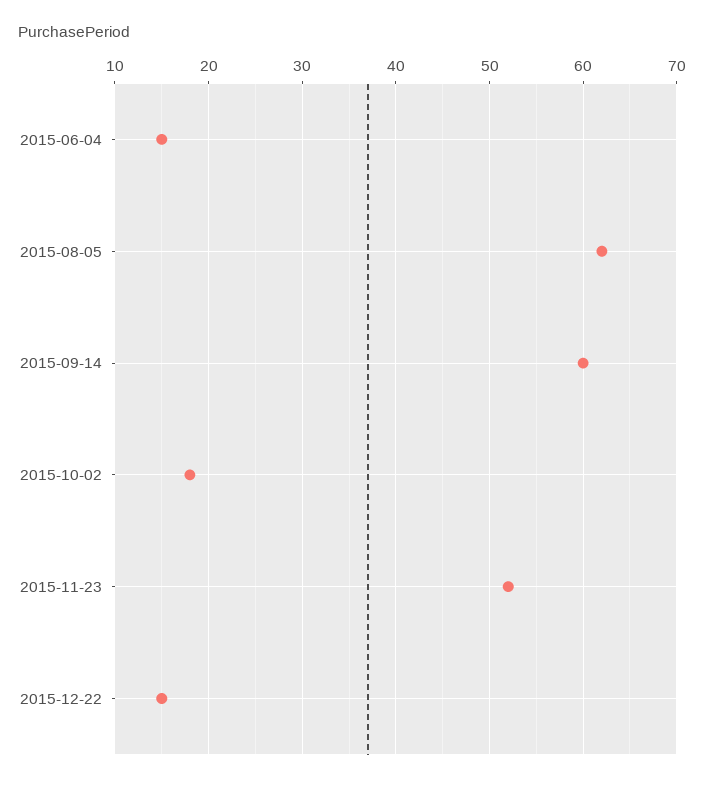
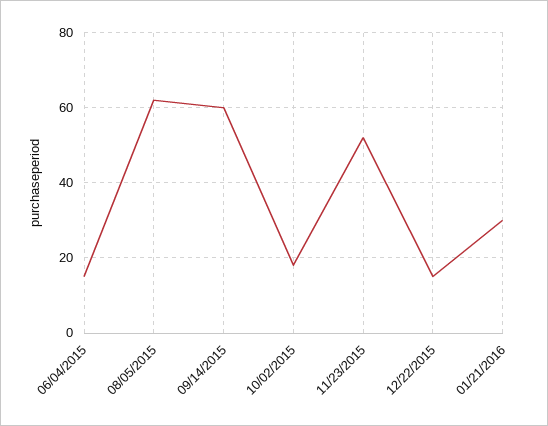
01/21/2016: none -> 30

